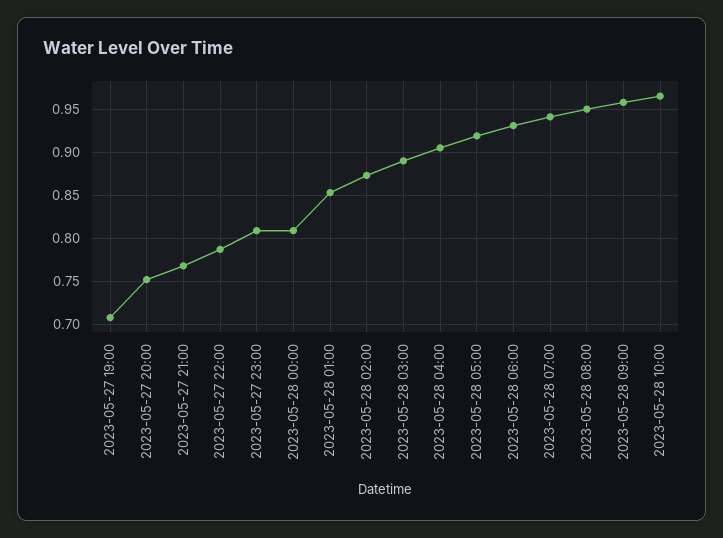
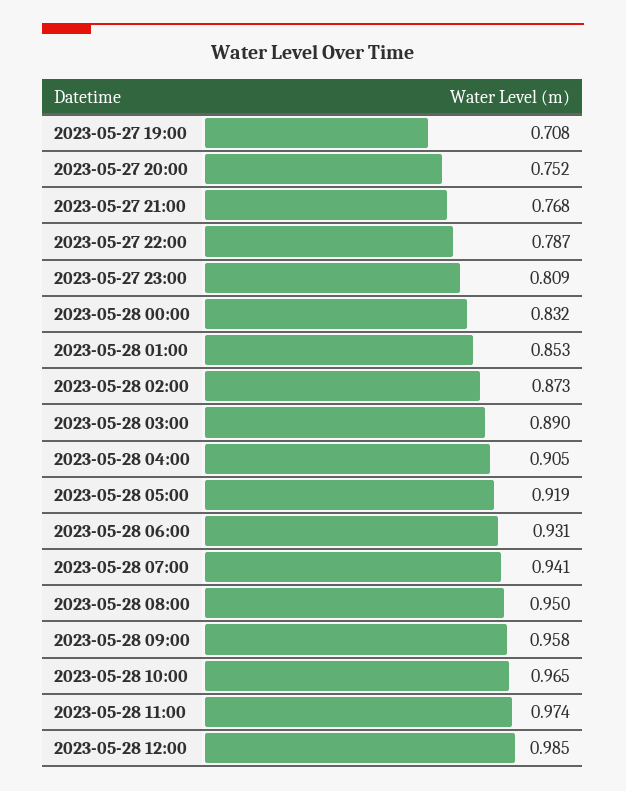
2023-05-28 00:00: 0.81 -> 0.832
2023-05-28 11:00: none -> 0.974
2023-05-28 12:00: none -> 0.985

